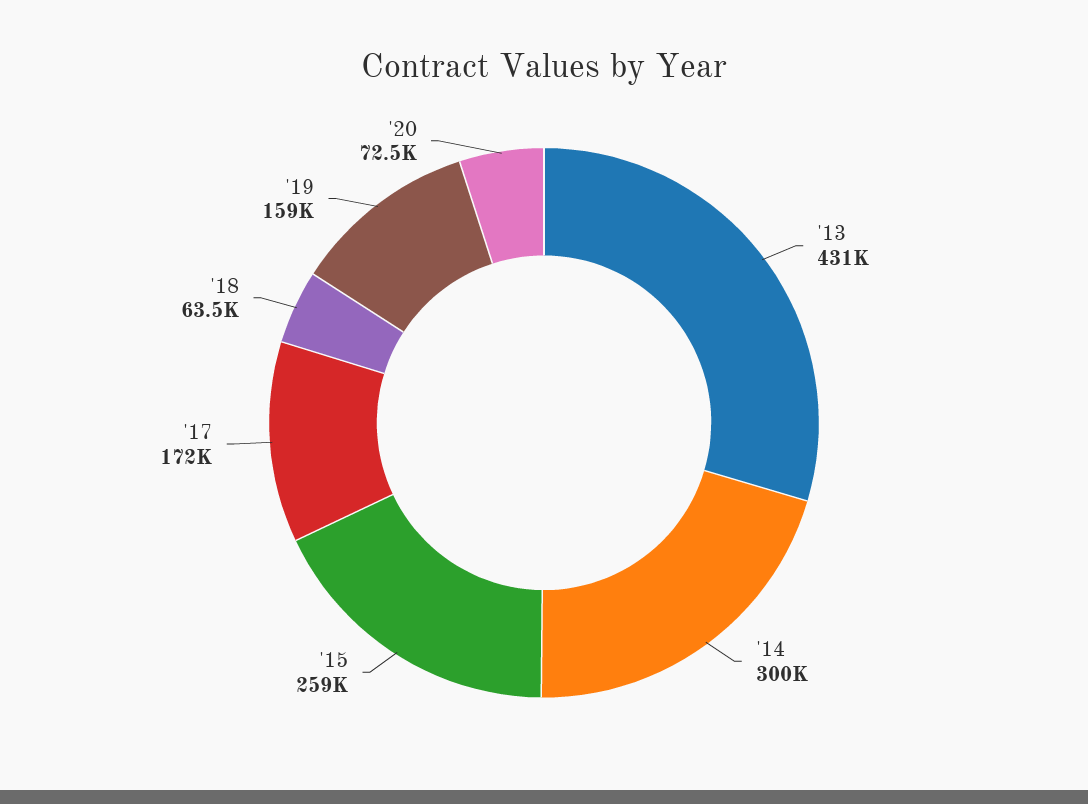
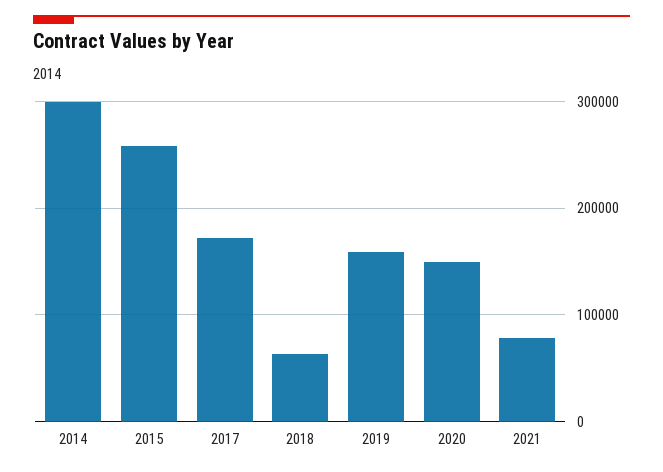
'13: 431000 -> none
'20: 72500 -> 150000
2021: none -> 80000

